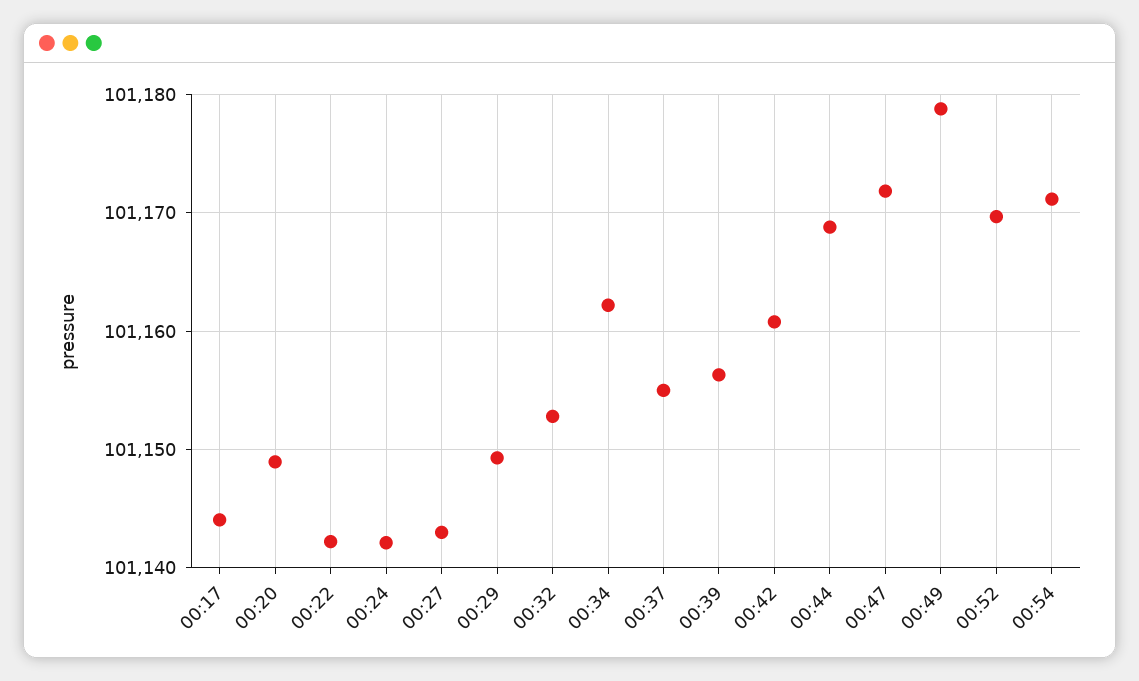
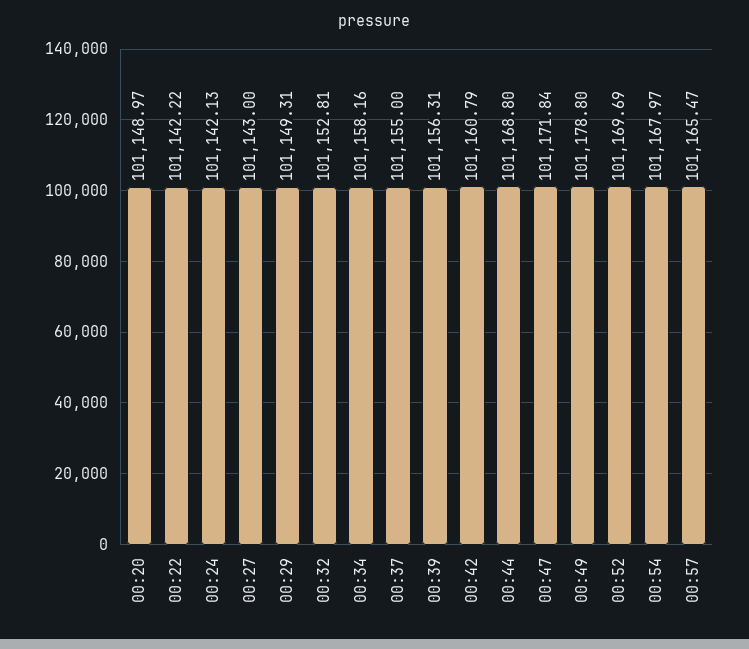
00:17: 101144 -> none
00:34: 101162 -> 101158.16
00:54: 101171 -> 101167.97
00:57: none -> 101165.47

